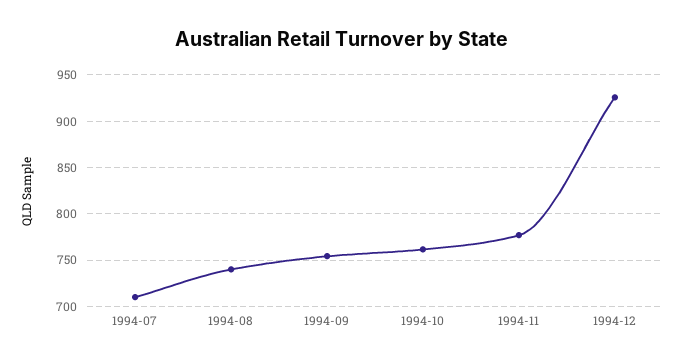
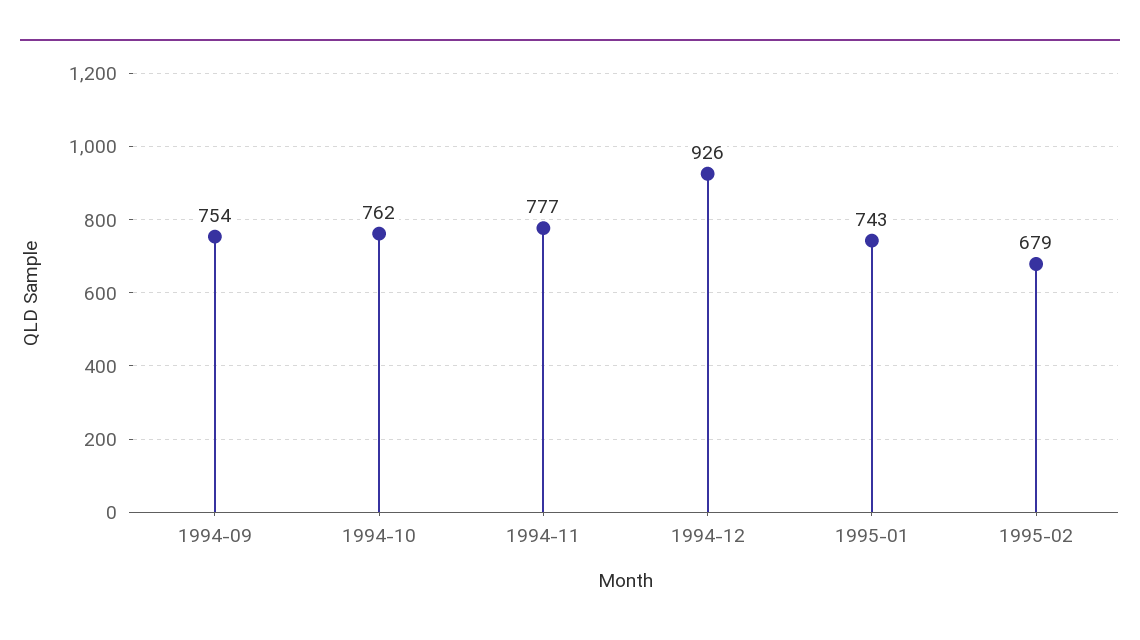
1994-07: 710 -> none
1994-08: 740 -> none
1995-01: none -> 743
1995-02: none -> 679

